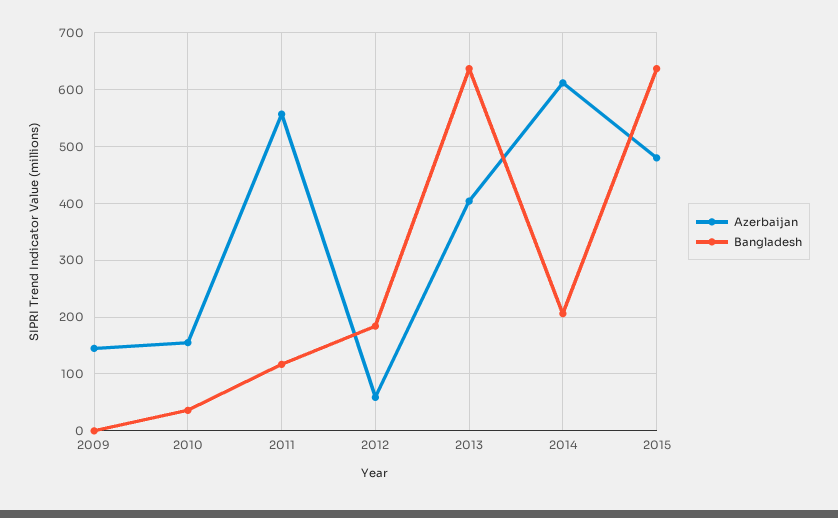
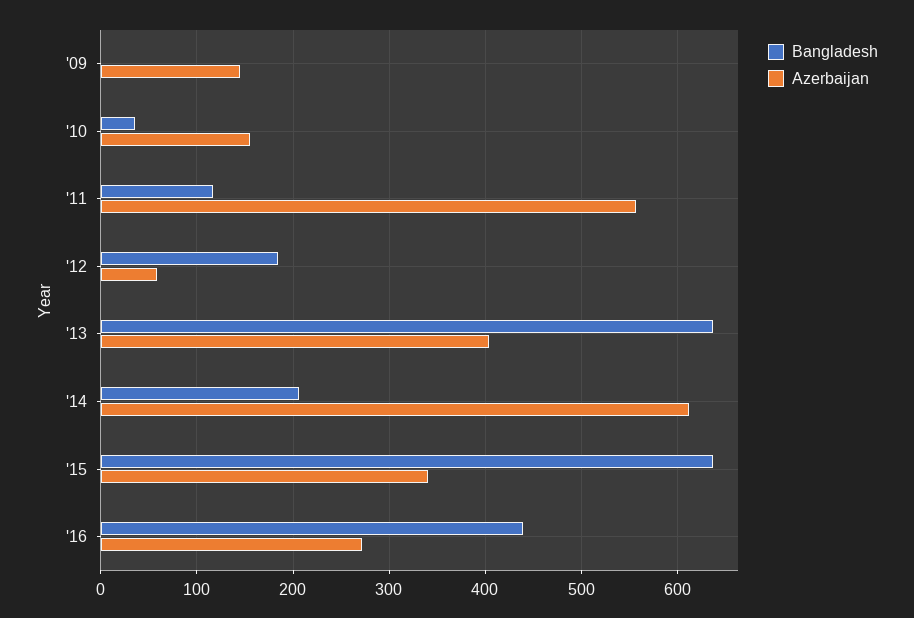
Azerbaijan, 2015: 480 -> 340
Bangladesh, '16: none -> 440
Azerbaijan, '16: none -> 270

